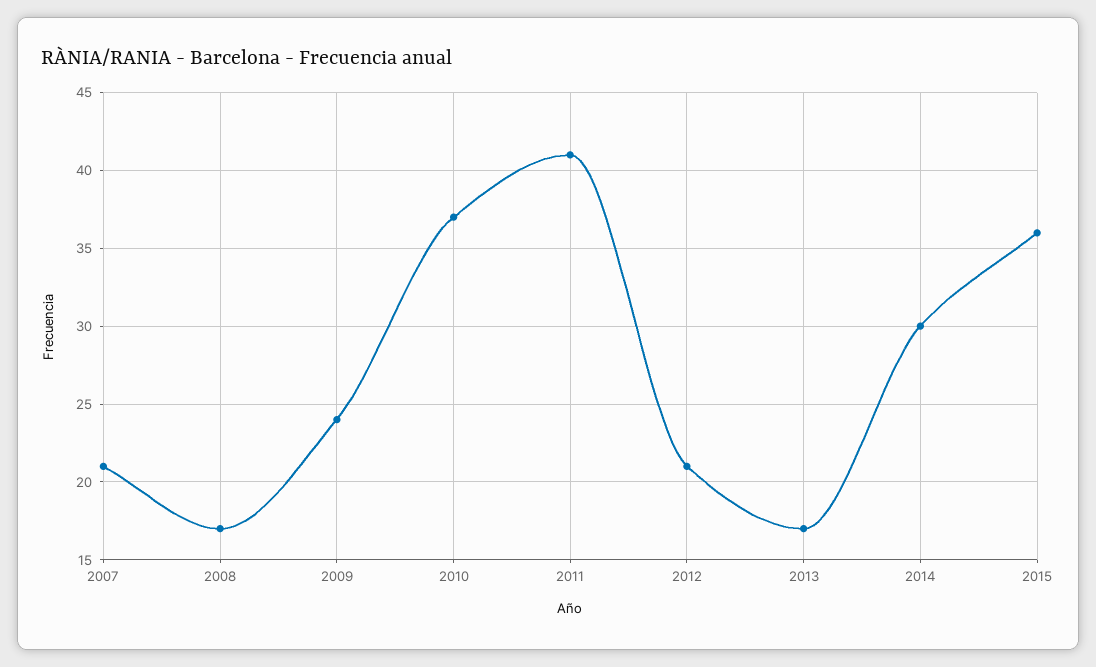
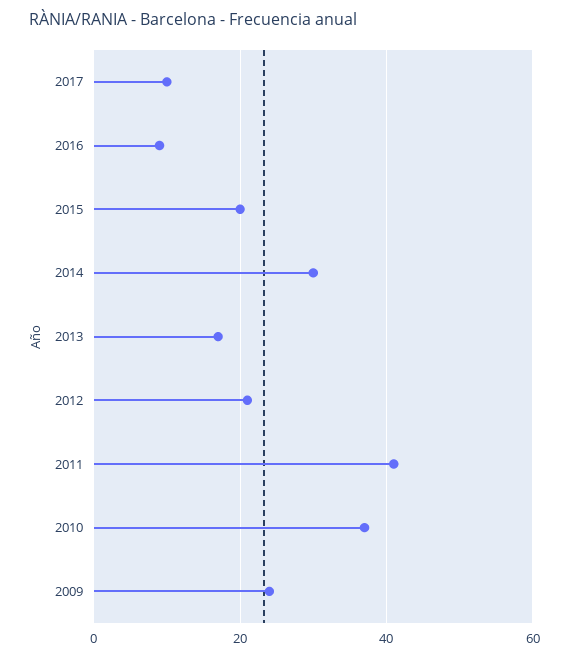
2007: 21 -> none
2008: 17 -> none
2015: 36 -> 20
2017: none -> 10
2016: none -> 10

